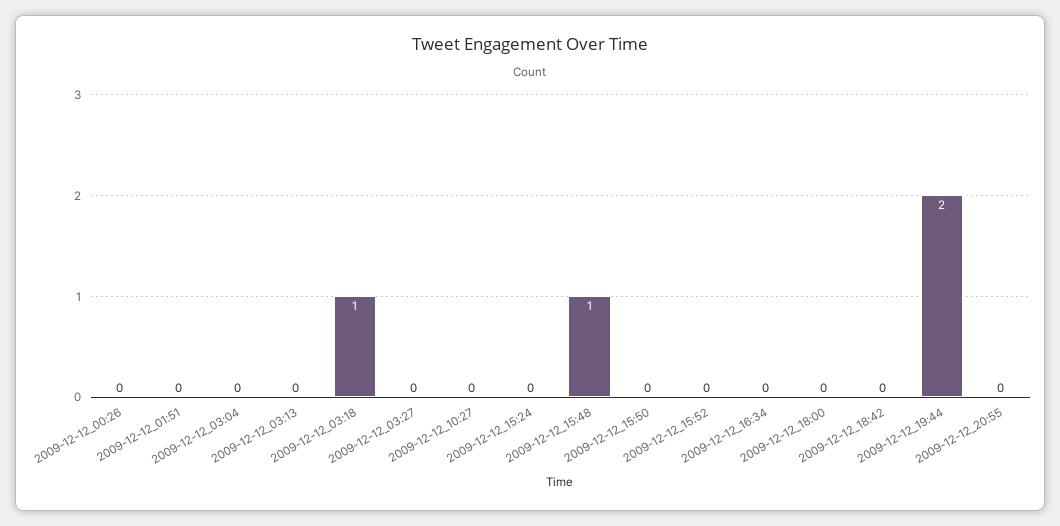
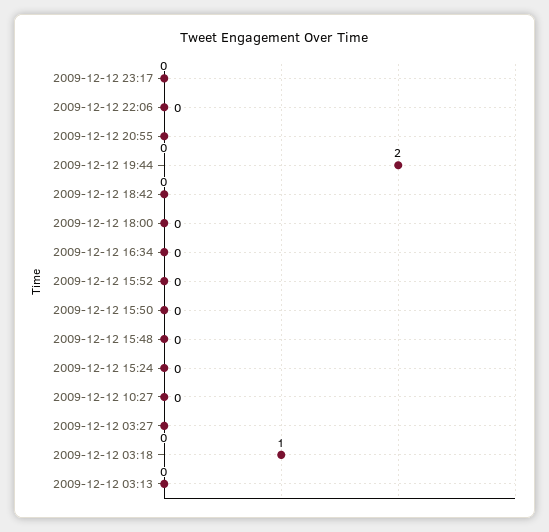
2009-12-12_00:26: 0 -> none
2009-12-12_01:51: 0 -> none
2009-12-12_03:04: 0 -> none
2009-12-12_15:48: 1 -> 0
2009-12-12 23:17: none -> 0
2009-12-12 22:06: none -> 0

